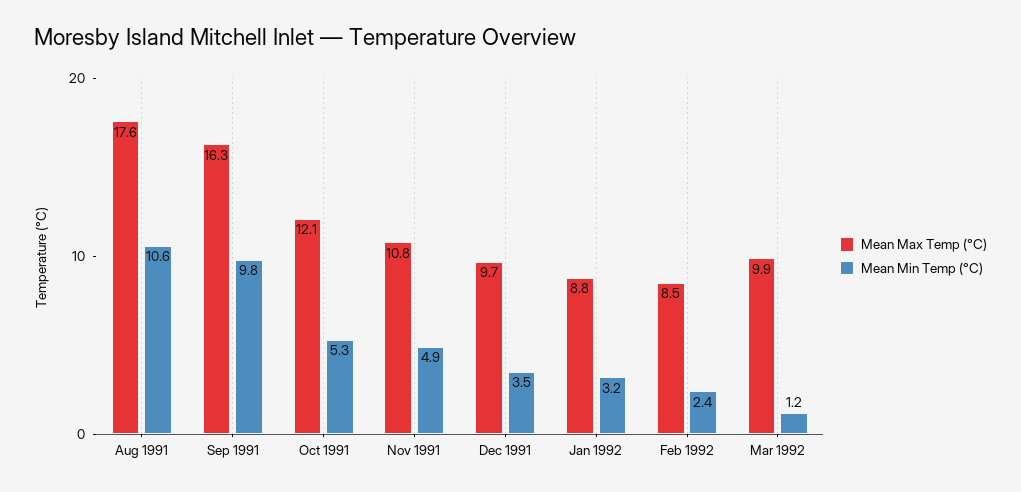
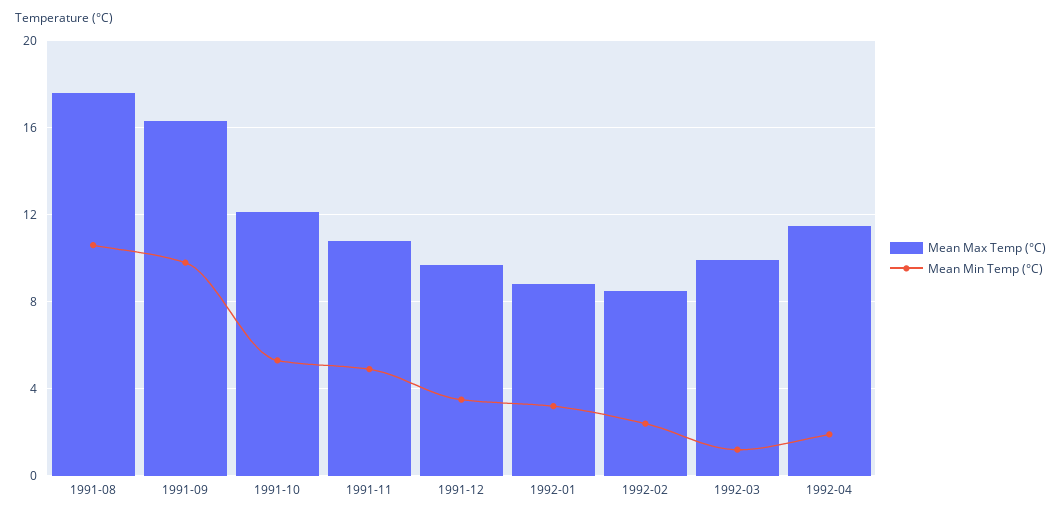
Mean Max Temp (°C), 1992-04: none -> 11.5
Mean Min Temp (°C), 1992-04: none -> 2

